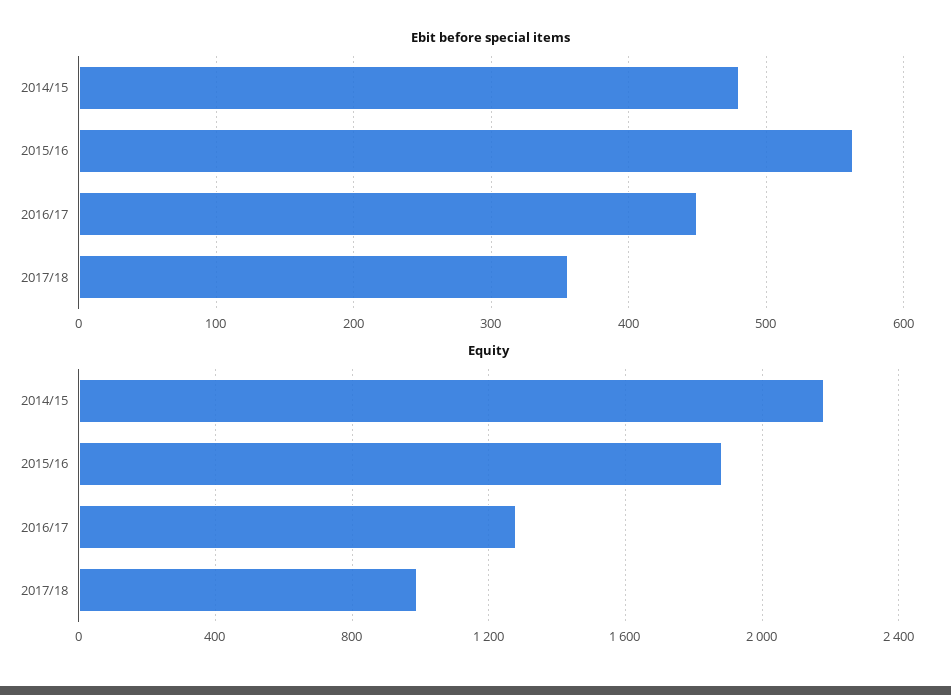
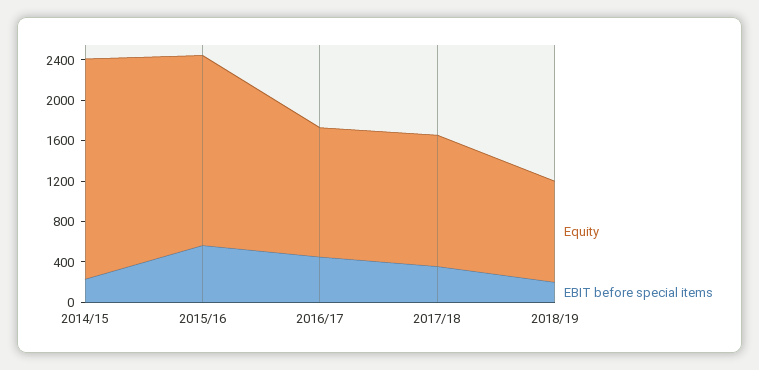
Ebit before special items, 2014/15: 480 -> 200
Equity, 2017/18: 1000 -> 1300
Equity, 2018/19: none -> 1000
Ebit before special items, 2018/19: none -> 200

